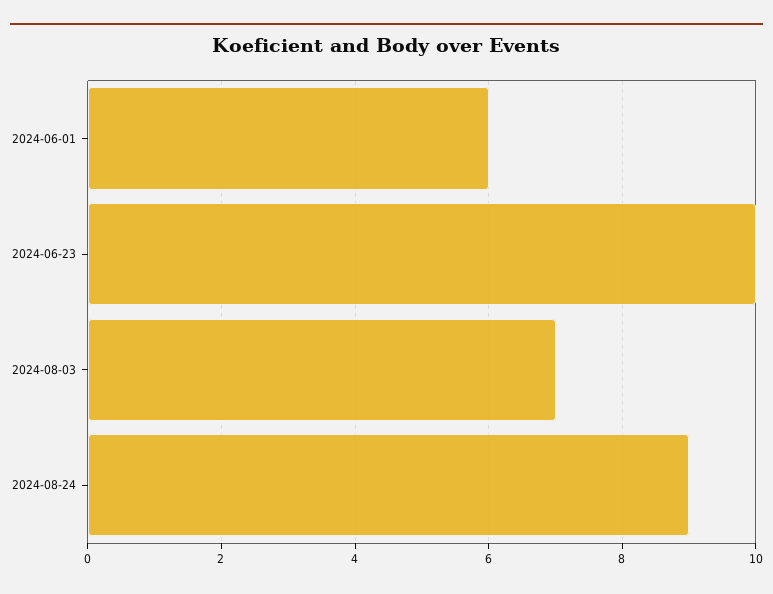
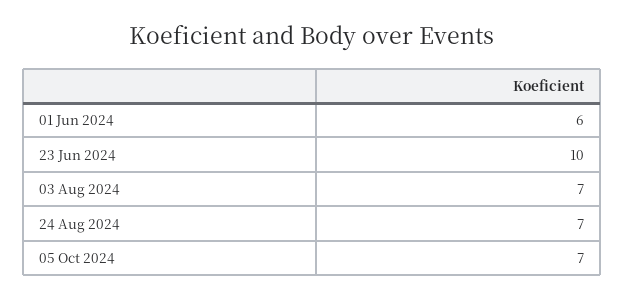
2024-08-24: 9 -> 7
05 Oct 2024: none -> 7

